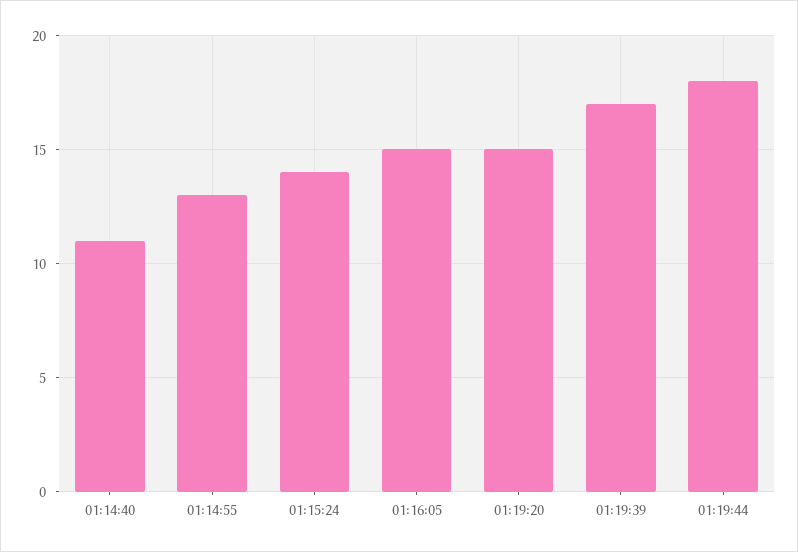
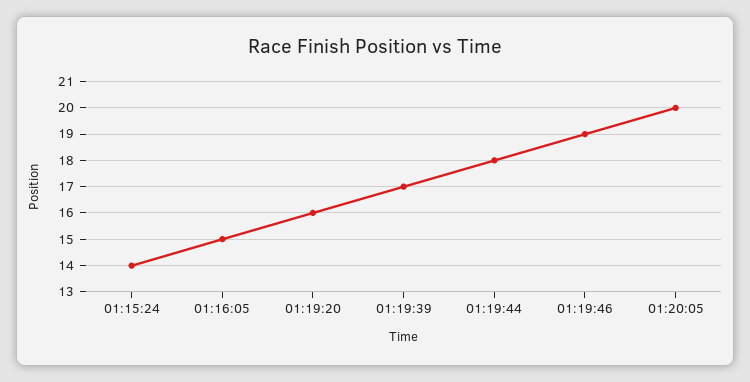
01:14:40: 11 -> none
01:14:55: 13 -> none
01:19:20: 15 -> 16
01:19:46: none -> 19
01:20:05: none -> 20

